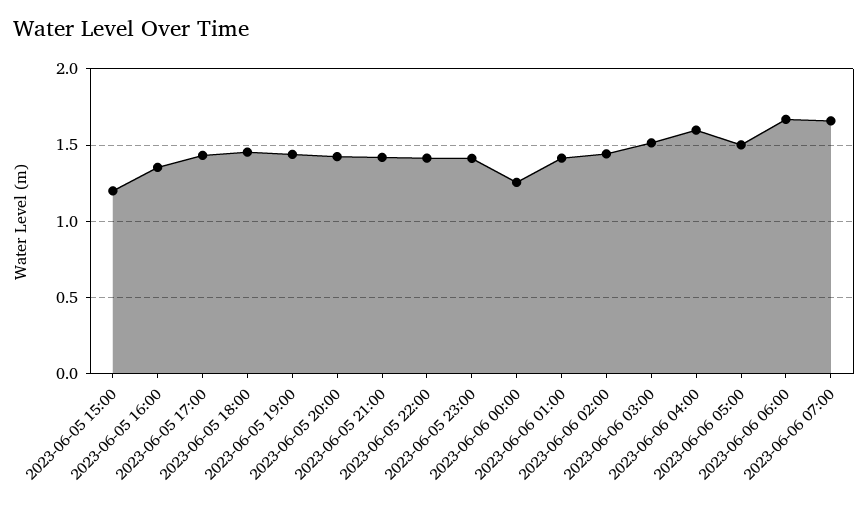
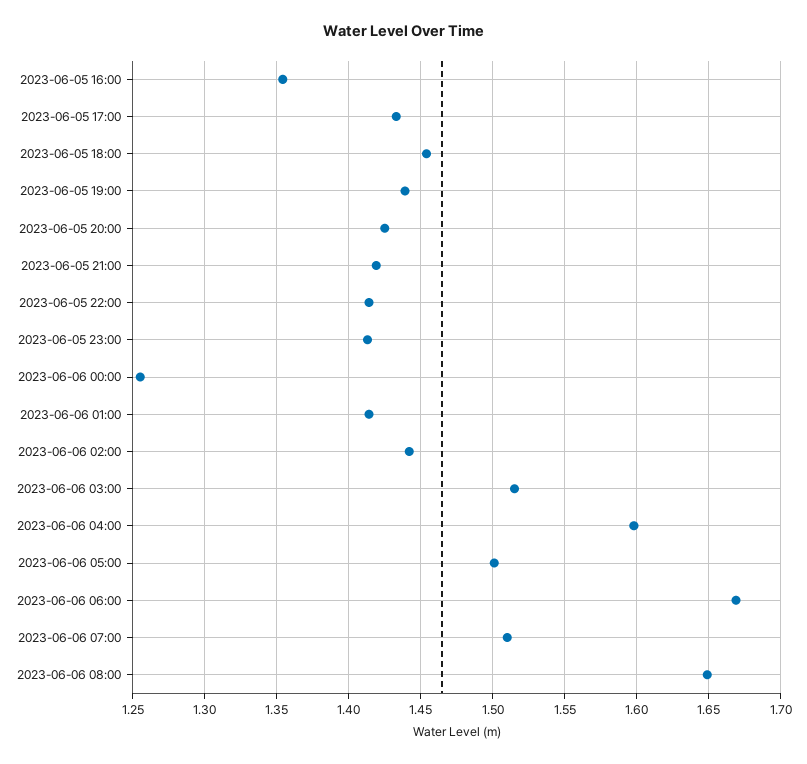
2023-06-05 15:00: 1.2 -> none
2023-06-06 07:00: 1.65 -> 1.51
2023-06-06 08:00: none -> 1.65

